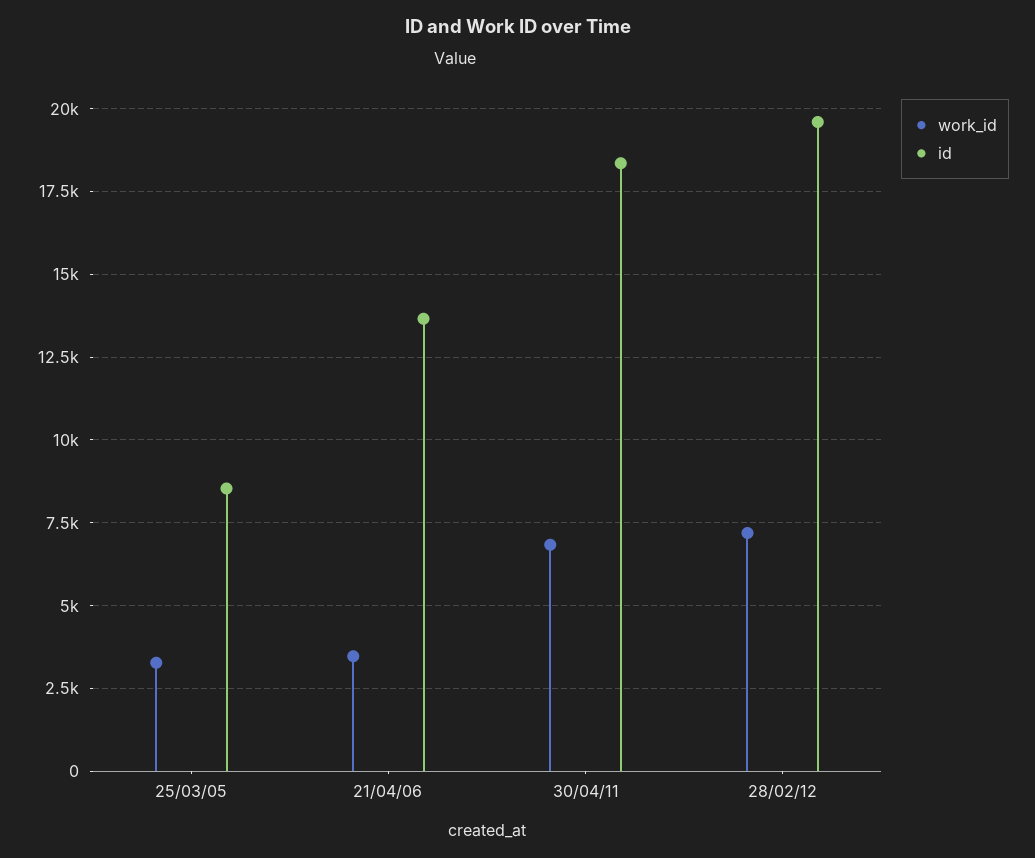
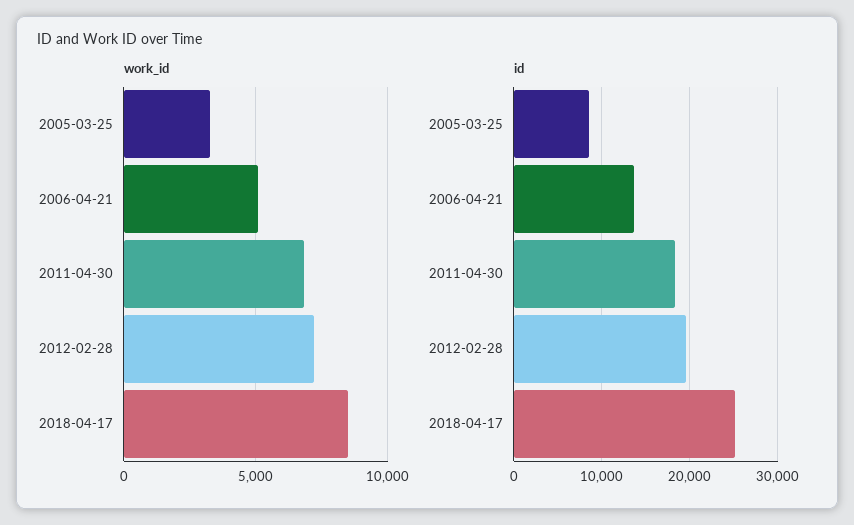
work_id, 21/04/06: 3500 -> 5000
work_id, 2018-04-17: none -> 8500
id, 2018-04-17: none -> 25000

